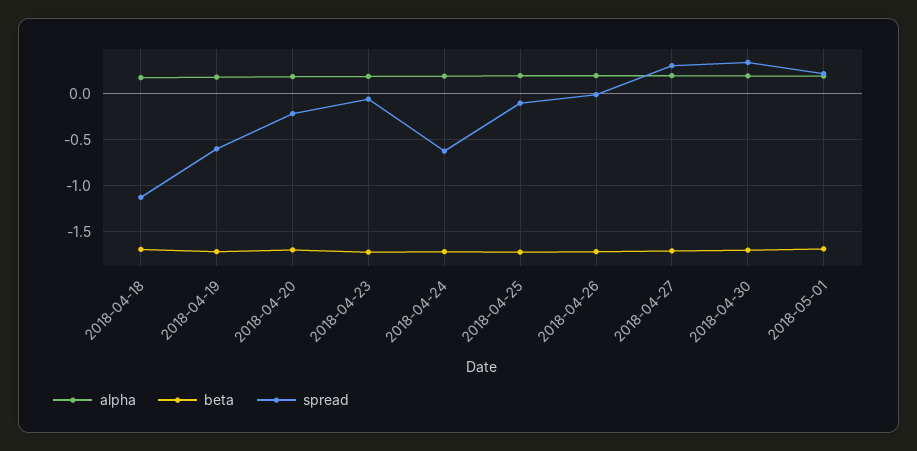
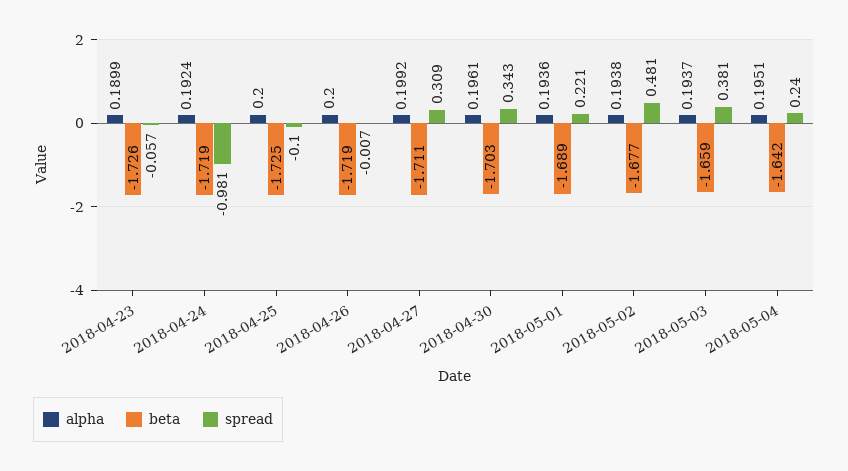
alpha, 2018-04-18: 0.2 -> none
beta, 2018-04-18: -1.7 -> none
spread, 2018-04-18: -1.1 -> none
alpha, 2018-04-19: 0.2 -> none
beta, 2018-04-19: -1.7 -> none
spread, 2018-04-19: -0.6 -> none
alpha, 2018-04-20: 0.2 -> none
beta, 2018-04-20: -1.7 -> none
spread, 2018-04-20: -0.2 -> none
spread, 2018-04-24: -0.6 -> -0.981
alpha, 2018-05-02: none -> 0.1938
beta, 2018-05-02: none -> -1.677
spread, 2018-05-02: none -> 0.481
alpha, 2018-05-03: none -> 0.1937
beta, 2018-05-03: none -> -1.659
spread, 2018-05-03: none -> 0.381
alpha, 2018-05-04: none -> 0.1951
beta, 2018-05-04: none -> -1.642
spread, 2018-05-04: none -> 0.24

